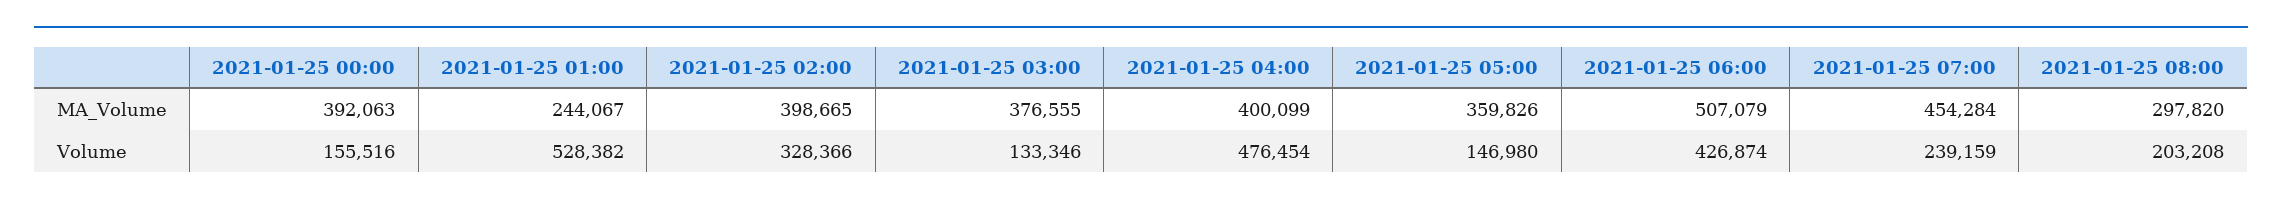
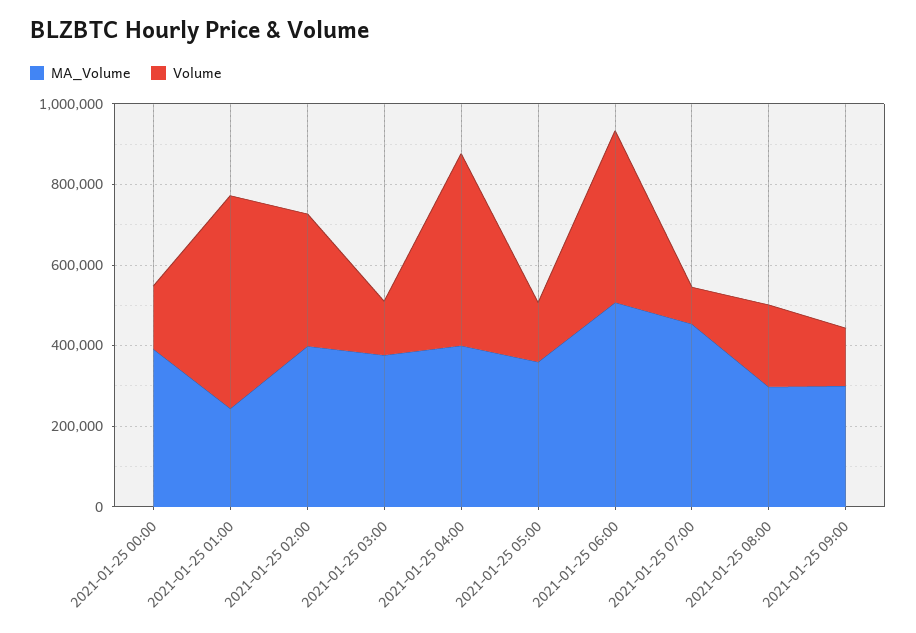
Volume, 2021-01-25 07:00: 239159 -> 100000
MA_Volume, 2021-01-25 09:00: none -> 300000
Volume, 2021-01-25 09:00: none -> 150000

